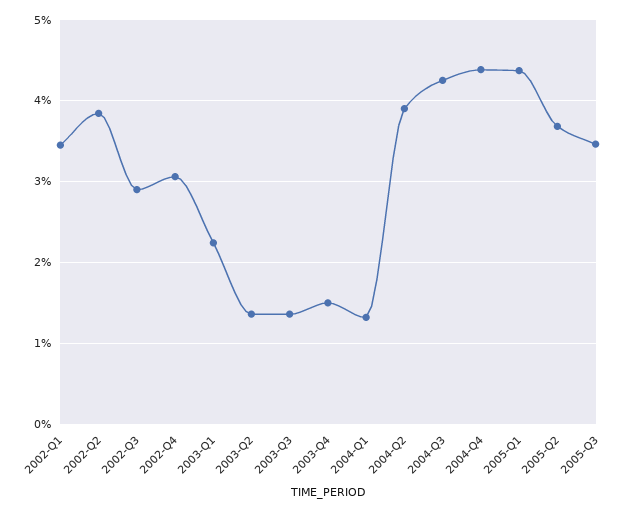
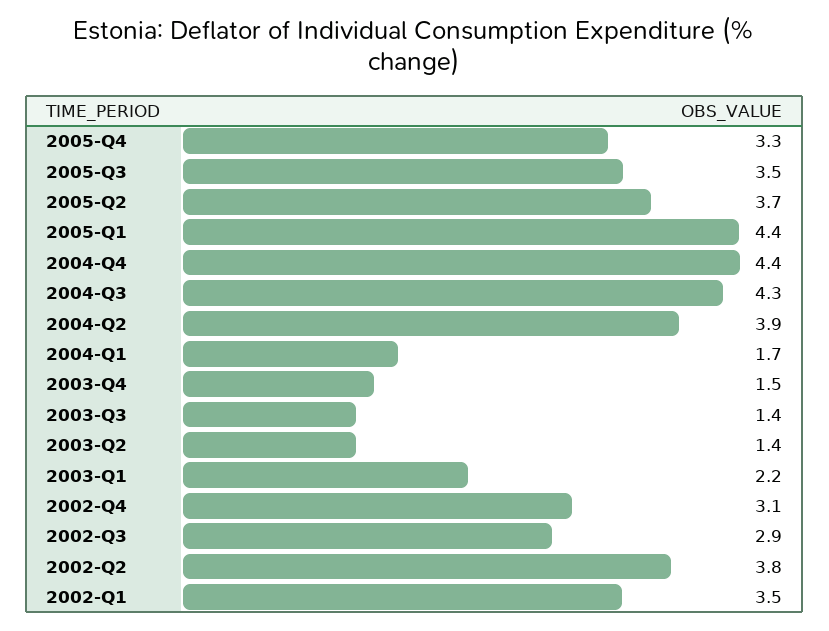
2004-Q1: 1.3 -> 1.7
2005-Q4: none -> 3.3

